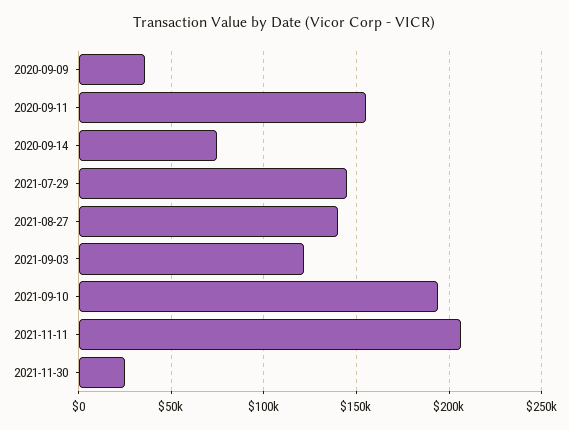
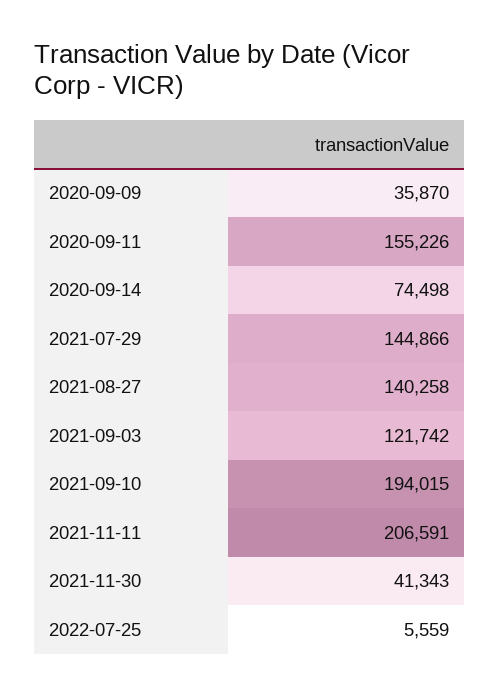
2021-11-30: 25000 -> 41343
2022-07-25: none -> 5559

